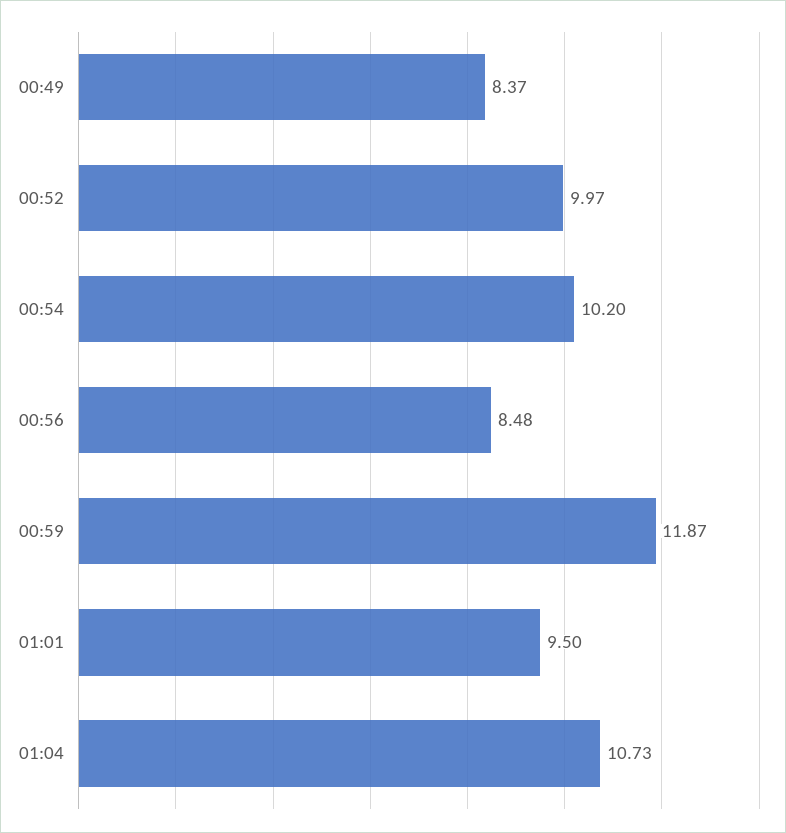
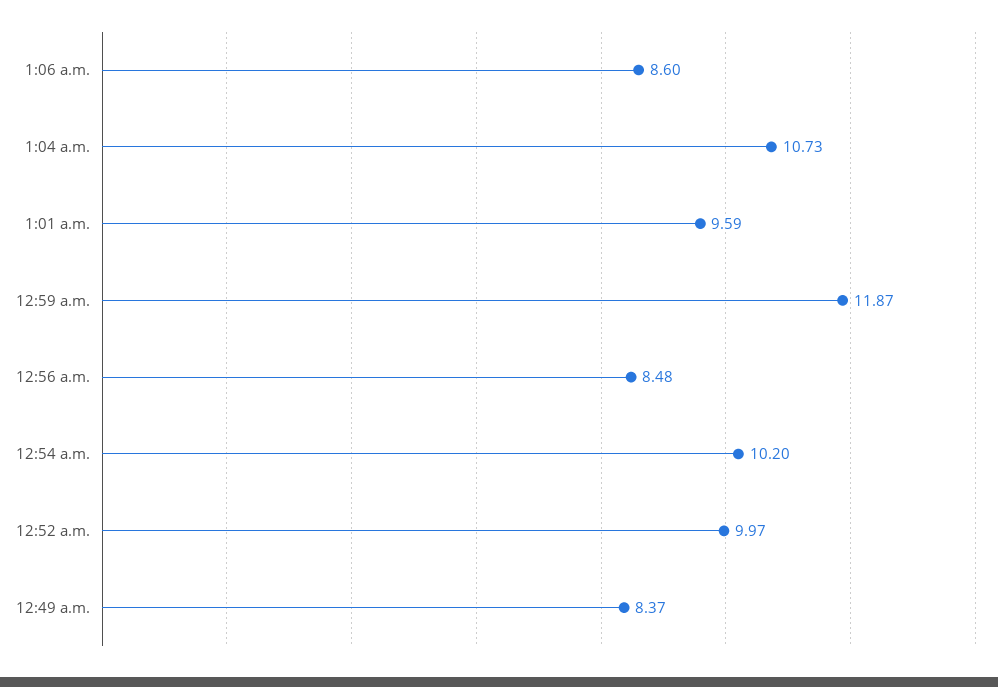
01:01: 9.5 -> 9.59
1:06 a.m.: none -> 8.6

